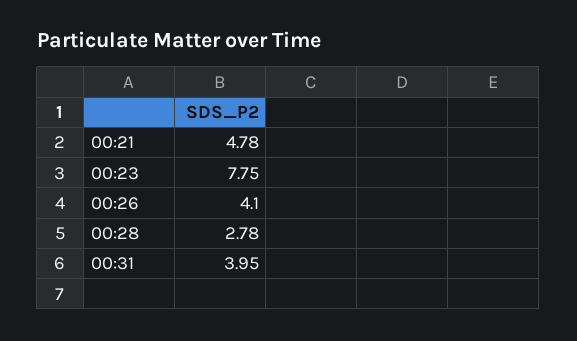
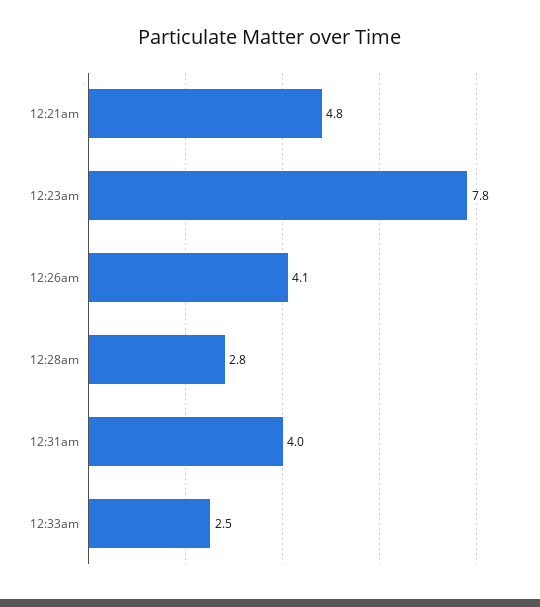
12:33am: none -> 2.5

